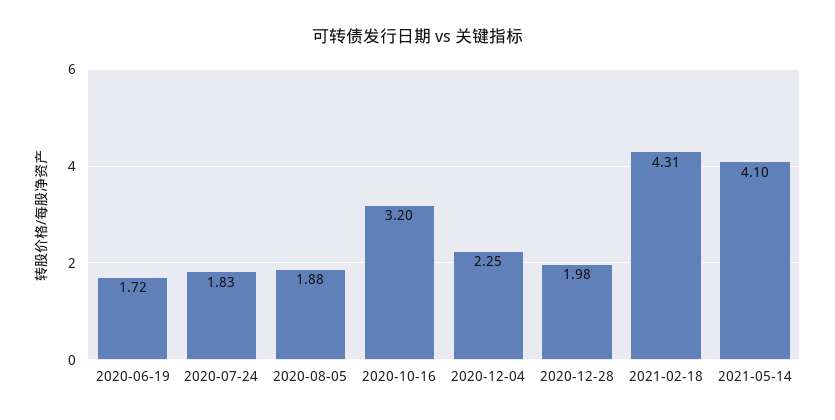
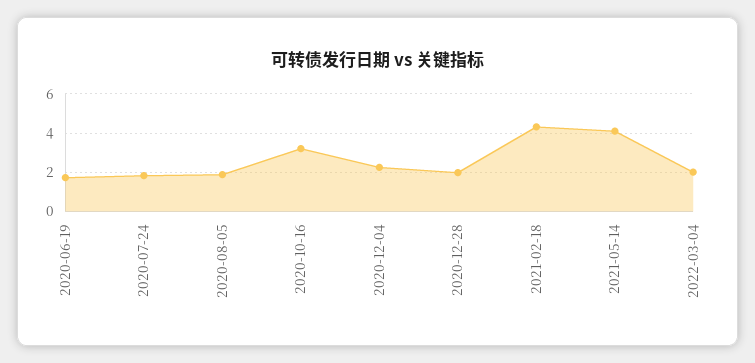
2022-03-04: none -> 2

